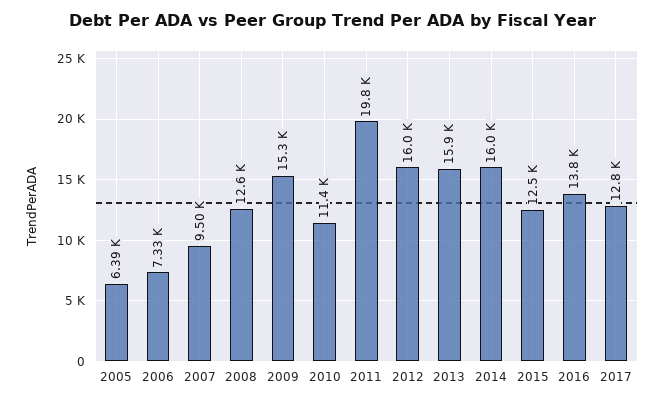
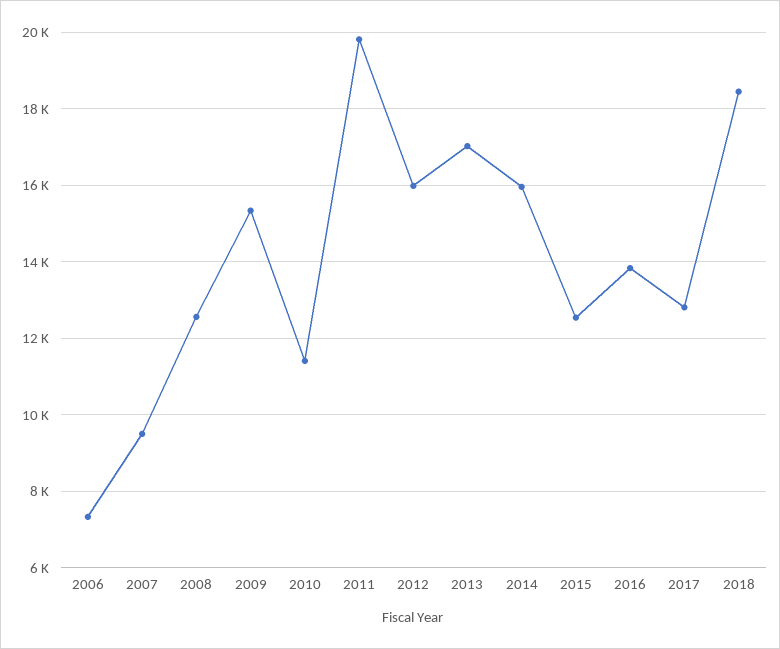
2005: 6390 -> none
2013: 15900 -> 17000
2018: none -> 18400

